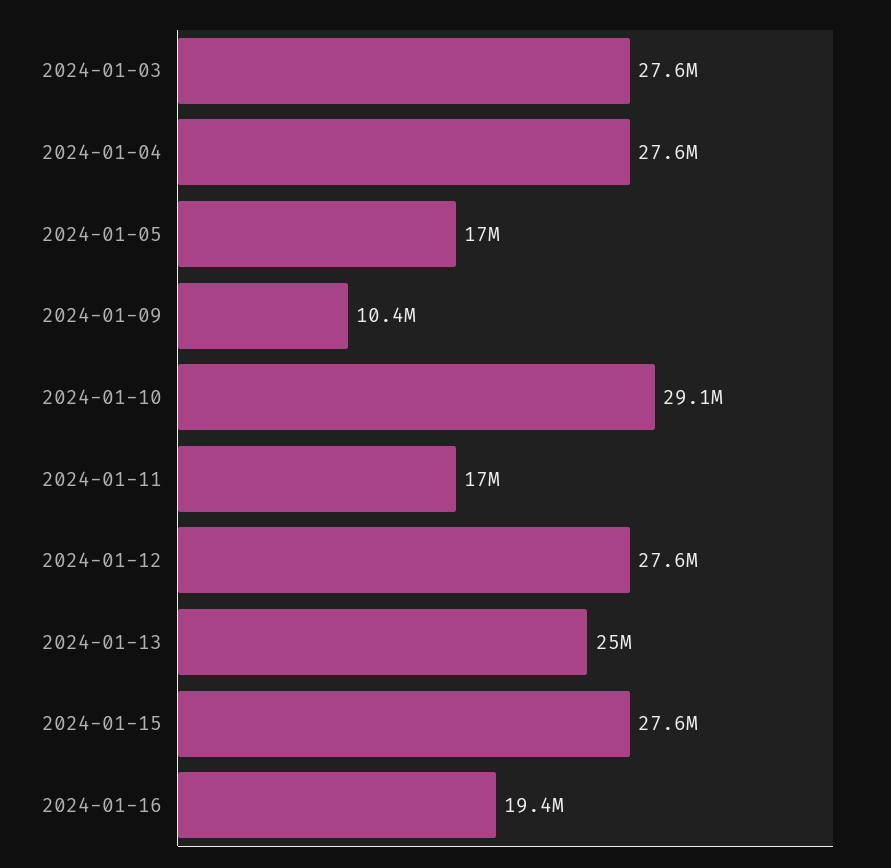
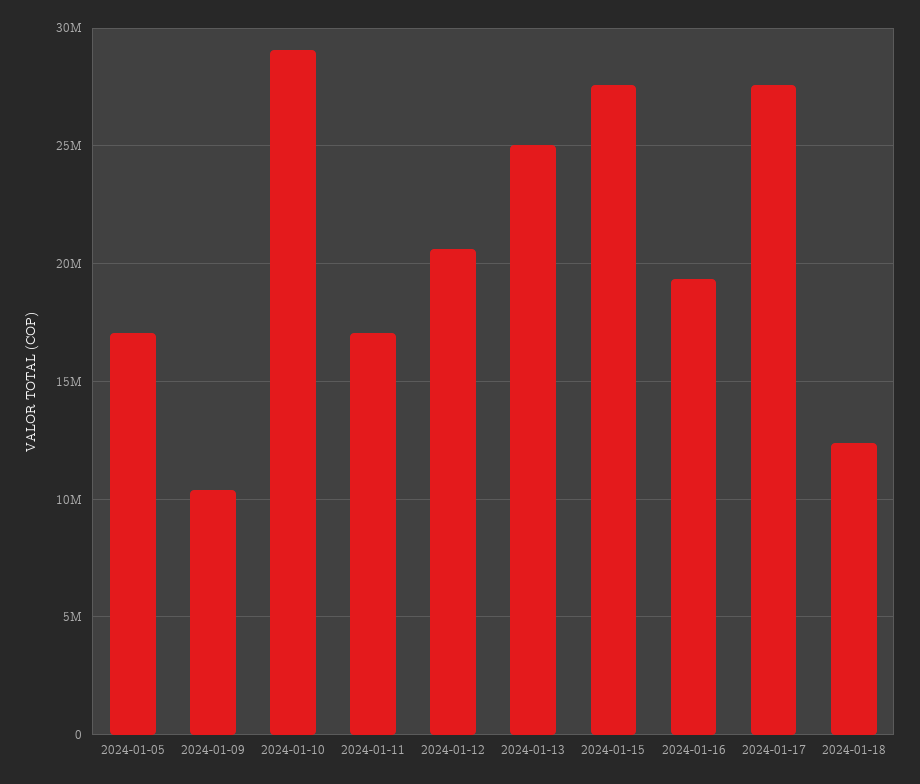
2024-01-03: 27600000 -> none
2024-01-04: 27600000 -> none
2024-01-12: 27600000 -> 20500000
2024-01-17: none -> 27500000
2024-01-18: none -> 12500000

